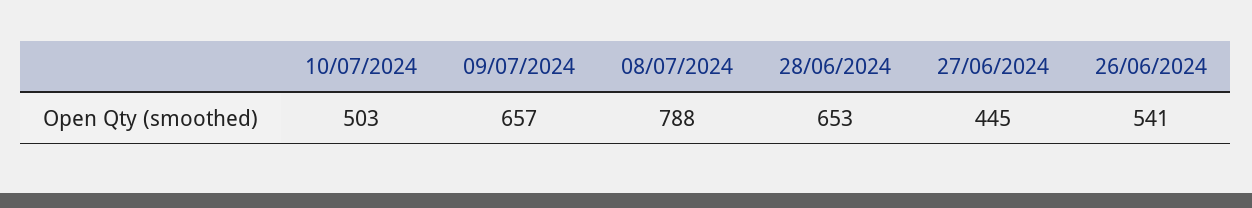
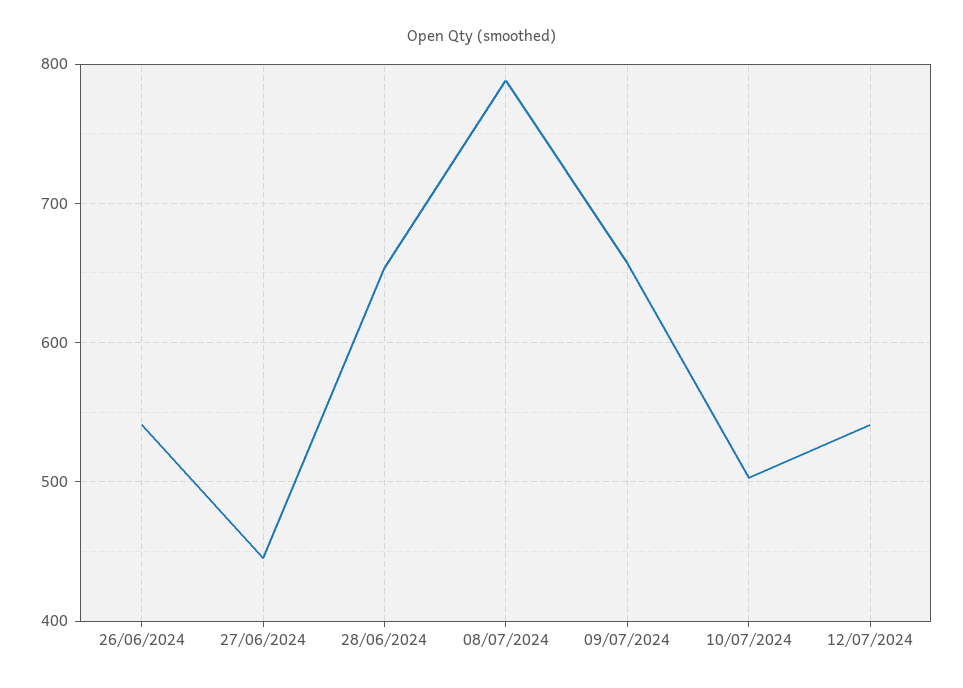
12/07/2024: none -> 540

